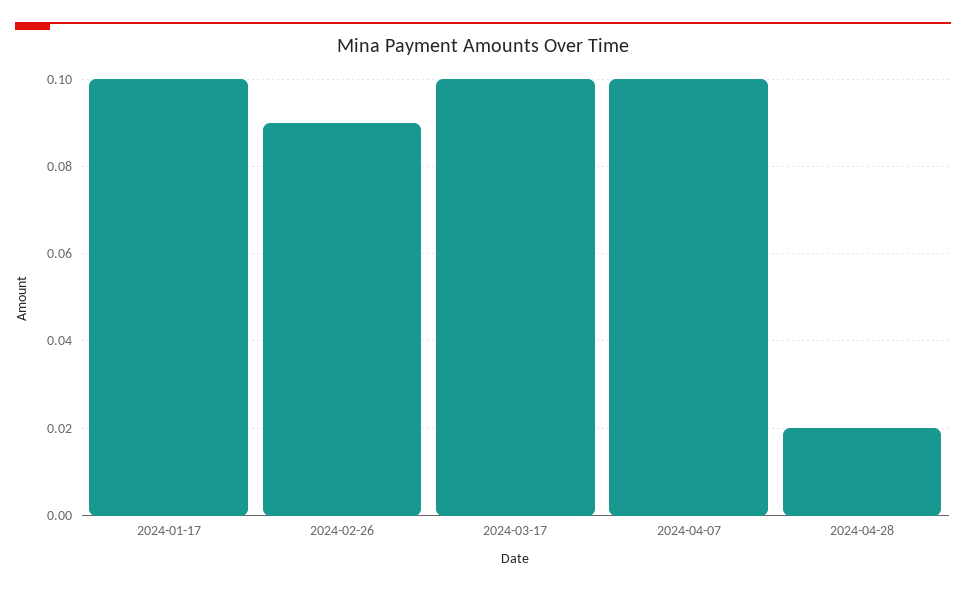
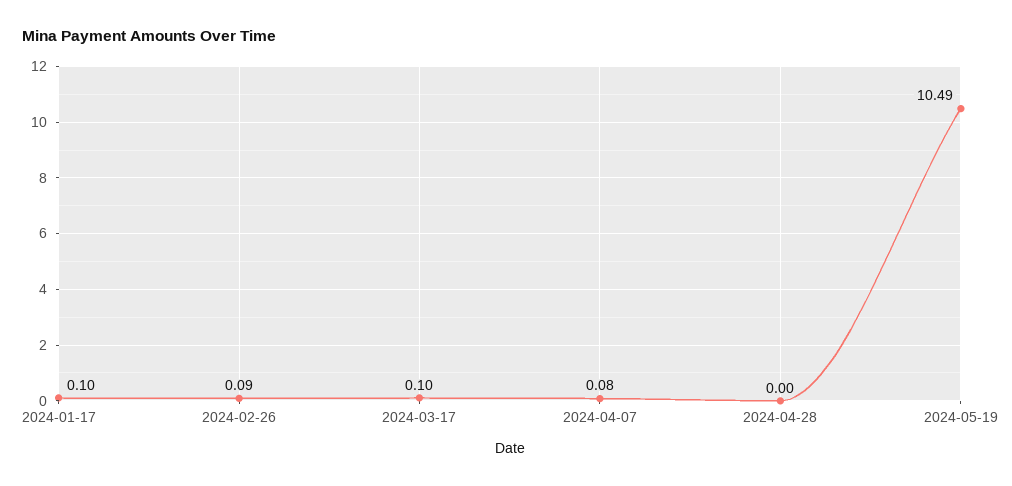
2024-04-07: 0.1 -> 0.08
2024-04-28: 0.02 -> 0
2024-05-19: none -> 10.49

